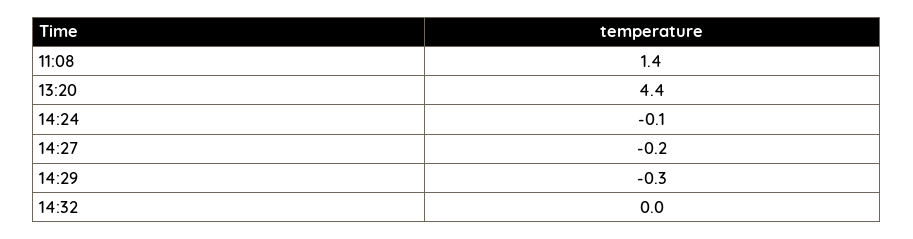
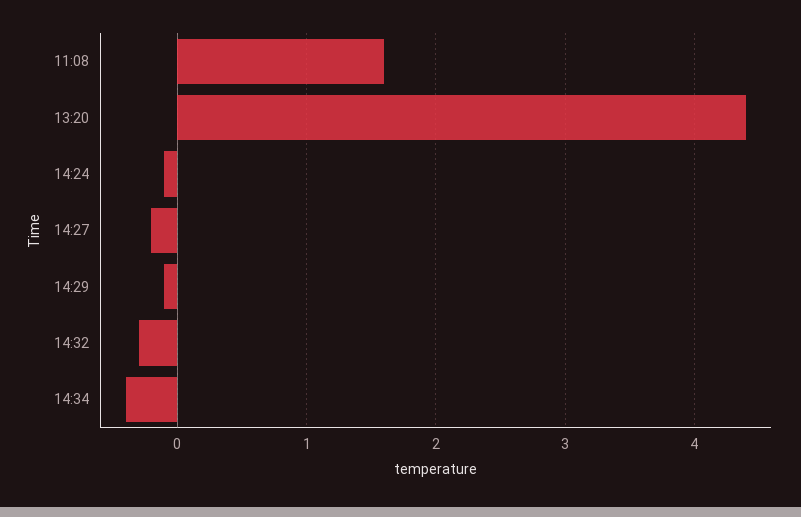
11:08: 1.4 -> 1.6
14:29: -0.3 -> -0.1
14:32: 0 -> -0.3
14:34: none -> -0.4

